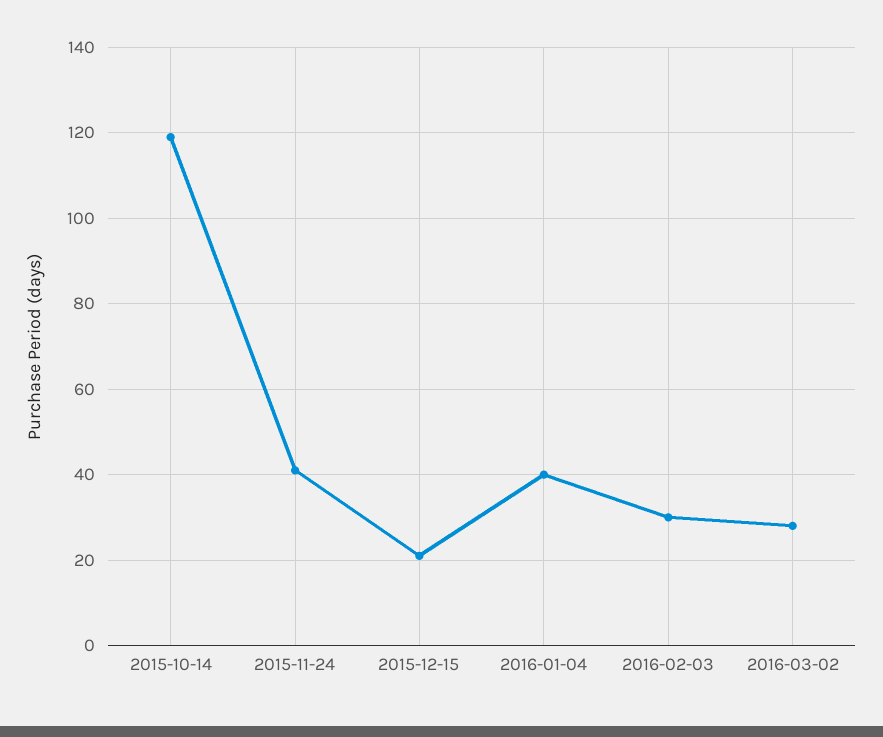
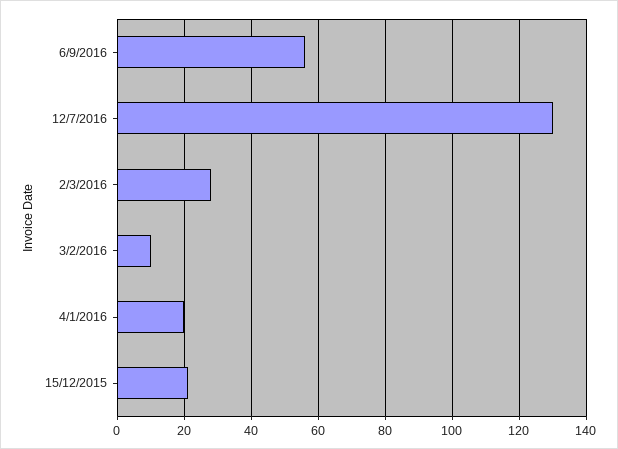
2015-10-14: 120 -> none
2015-11-24: 40 -> none
2016-01-04: 40 -> 20
2016-02-03: 30 -> 10
6/9/2016: none -> 55
12/7/2016: none -> 130

